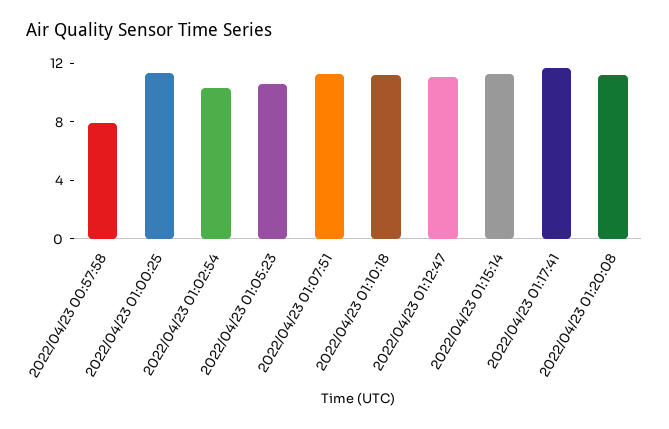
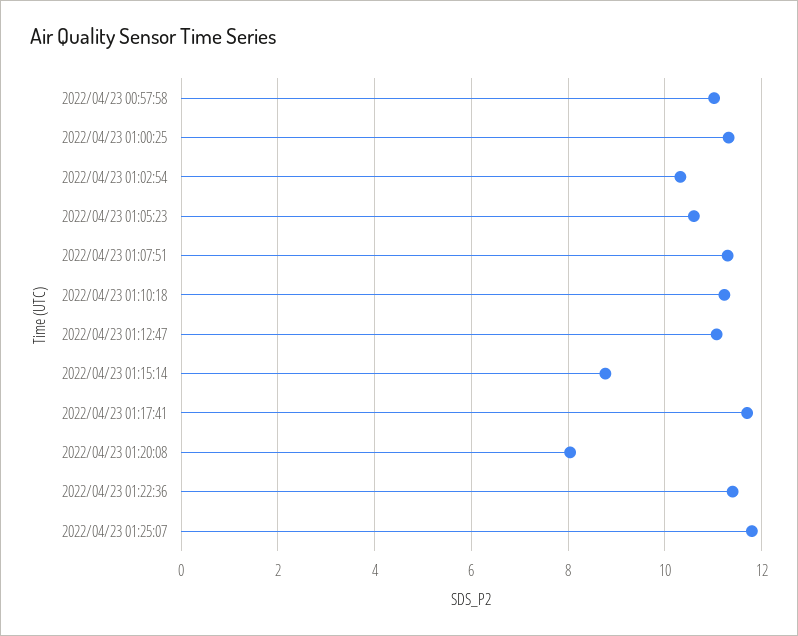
2022/04/23 00:57:58: 8 -> 11
2022/04/23 01:15:14: 11 -> 8.8
2022/04/23 01:20:08: 11 -> 8
2022/04/23 01:22:36: none -> 11.4
2022/04/23 01:25:07: none -> 11.8

